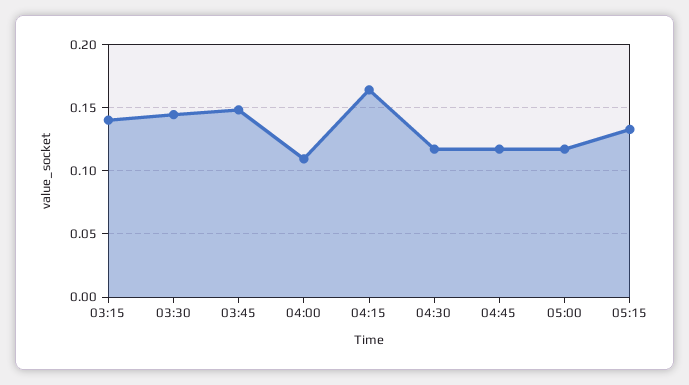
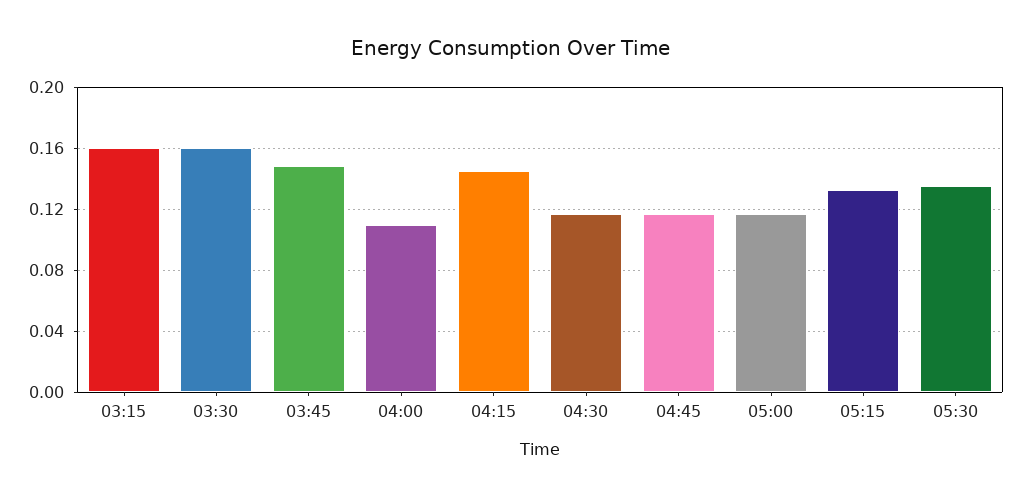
03:15: 0.14 -> 0.16
03:30: 0.145 -> 0.16
04:15: 0.165 -> 0.145
05:30: none -> 0.135

